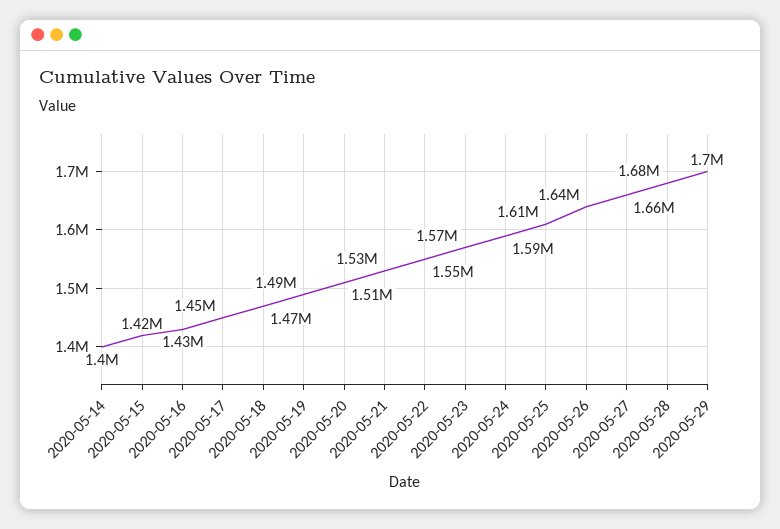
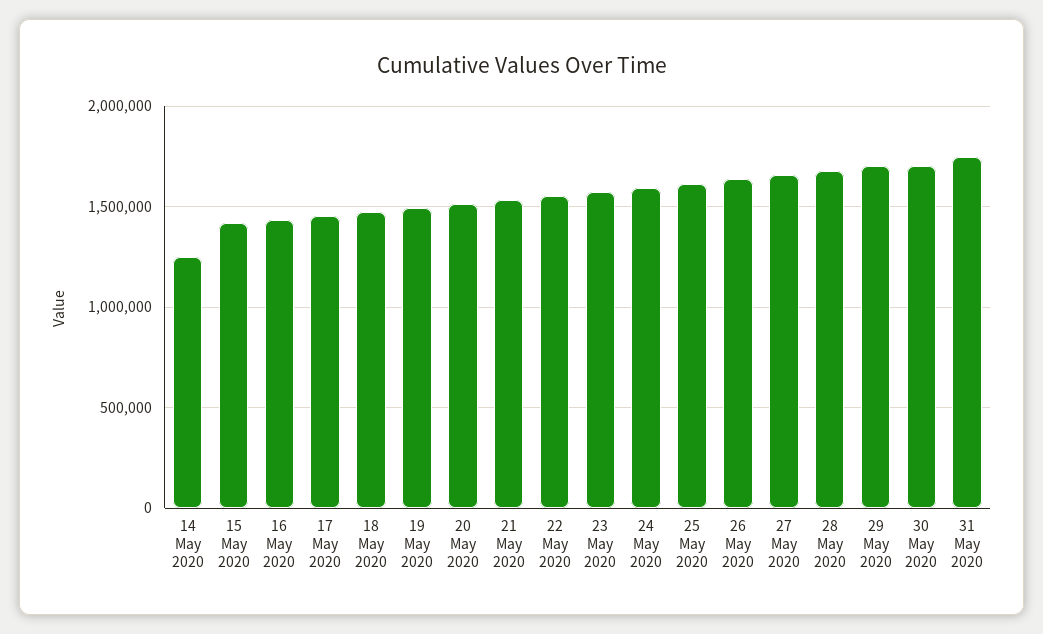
2020-05-14: 1400000 -> 1250000
30 May 2020: none -> 1700000
31 May 2020: none -> 1750000

